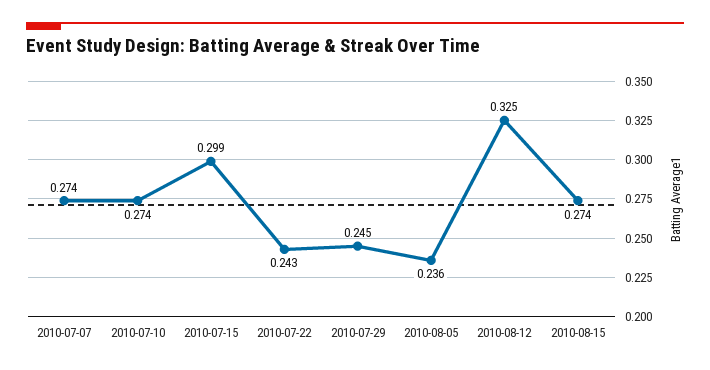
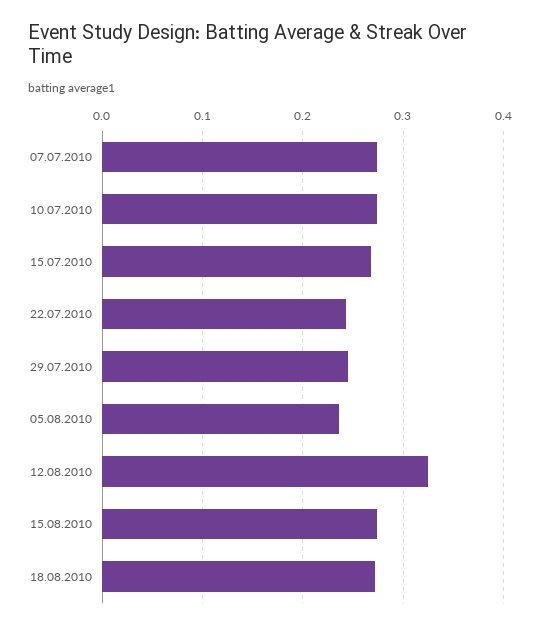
2010-07-15: 0.299 -> 0.27
18.08.2010: none -> 0.27

